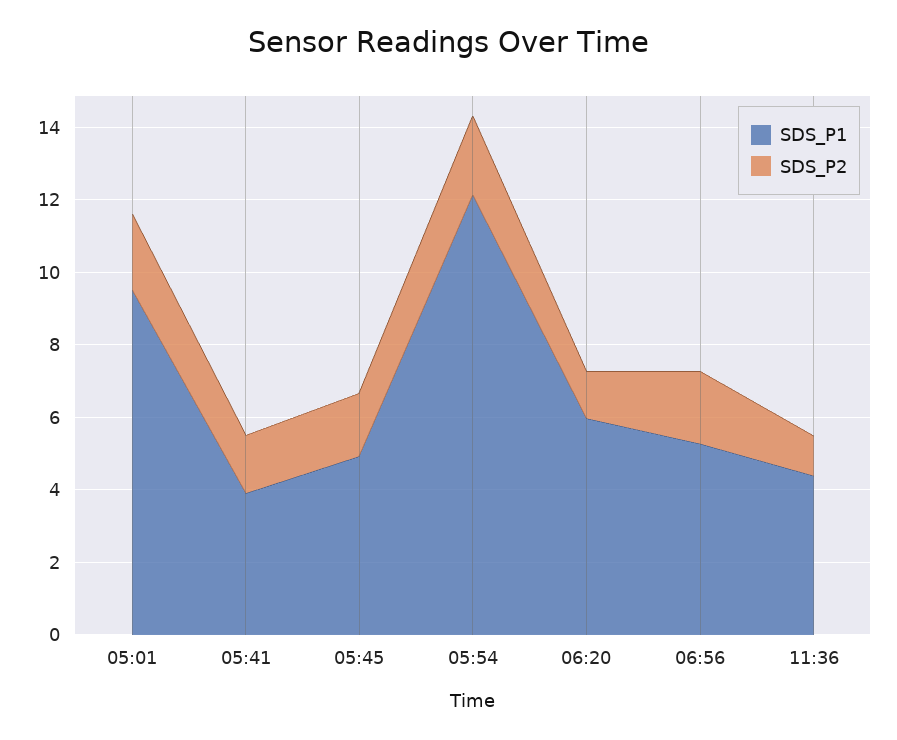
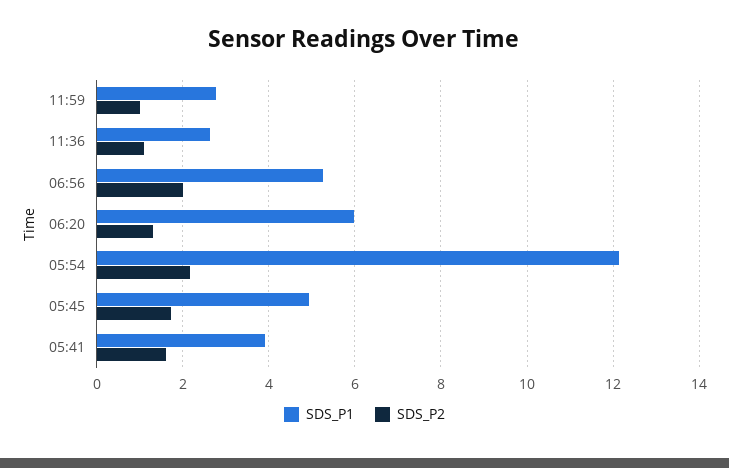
SDS_P1, 05:01: 9.5 -> none
SDS_P2, 05:01: 2 -> none
SDS_P1, 11:36: 4.5 -> 2.6
SDS_P1, 11:59: none -> 2.8
SDS_P2, 11:59: none -> 1

